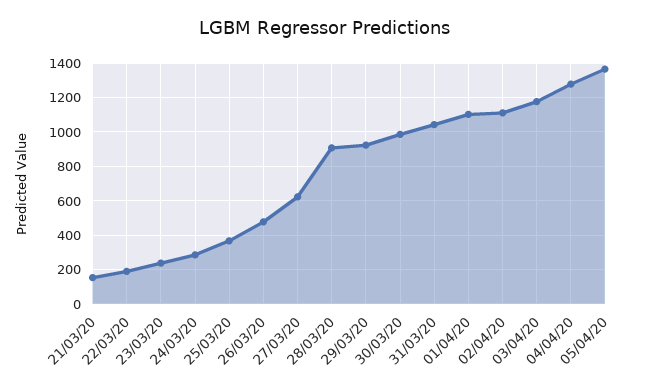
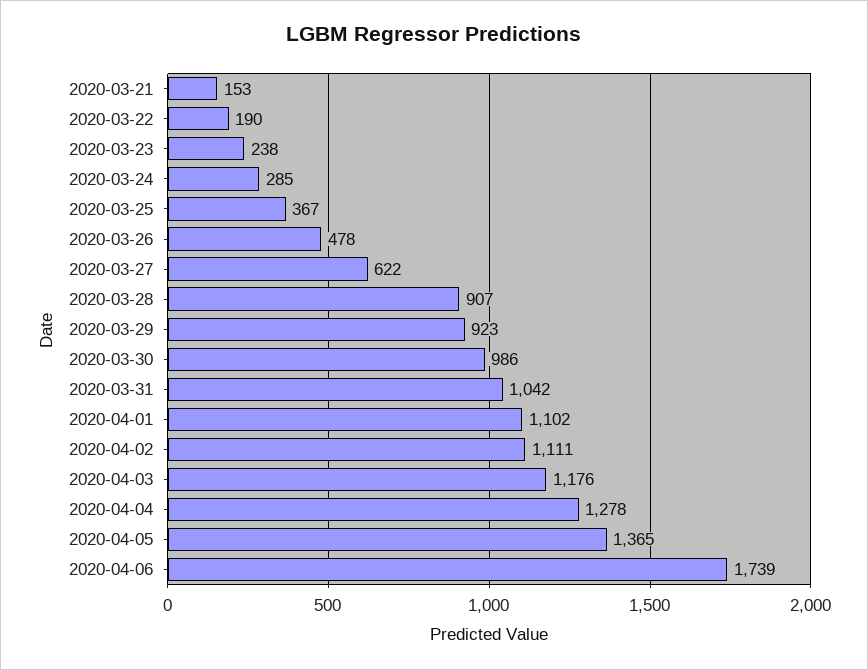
2020-04-06: none -> 1739

